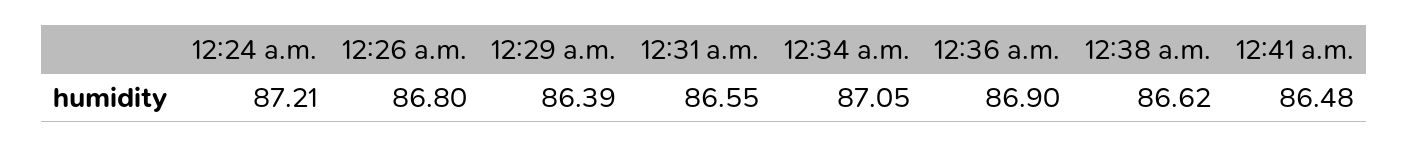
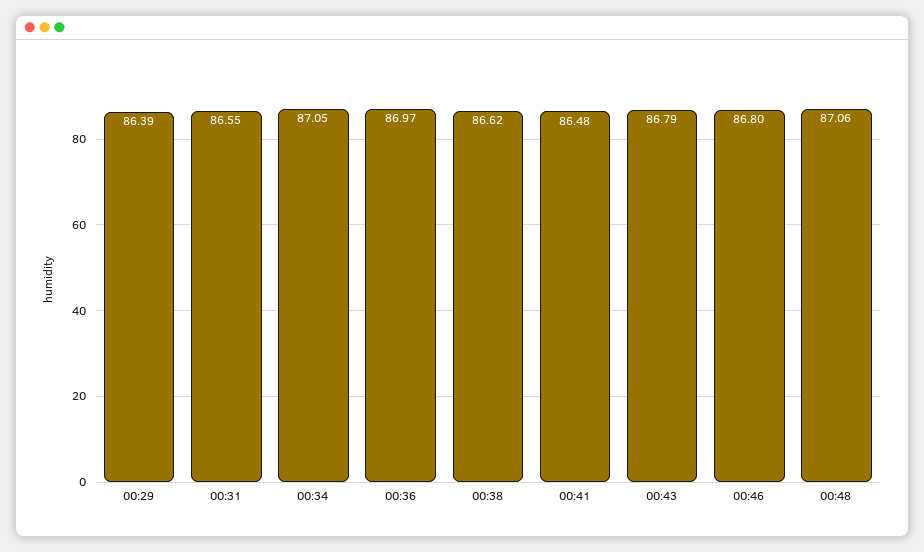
12:24 a.m.: 87.21 -> none
12:26 a.m.: 86.8 -> none
12:36 a.m.: 86.9 -> 86.97
00:43: none -> 86.79
00:46: none -> 86.8
00:48: none -> 87.06

